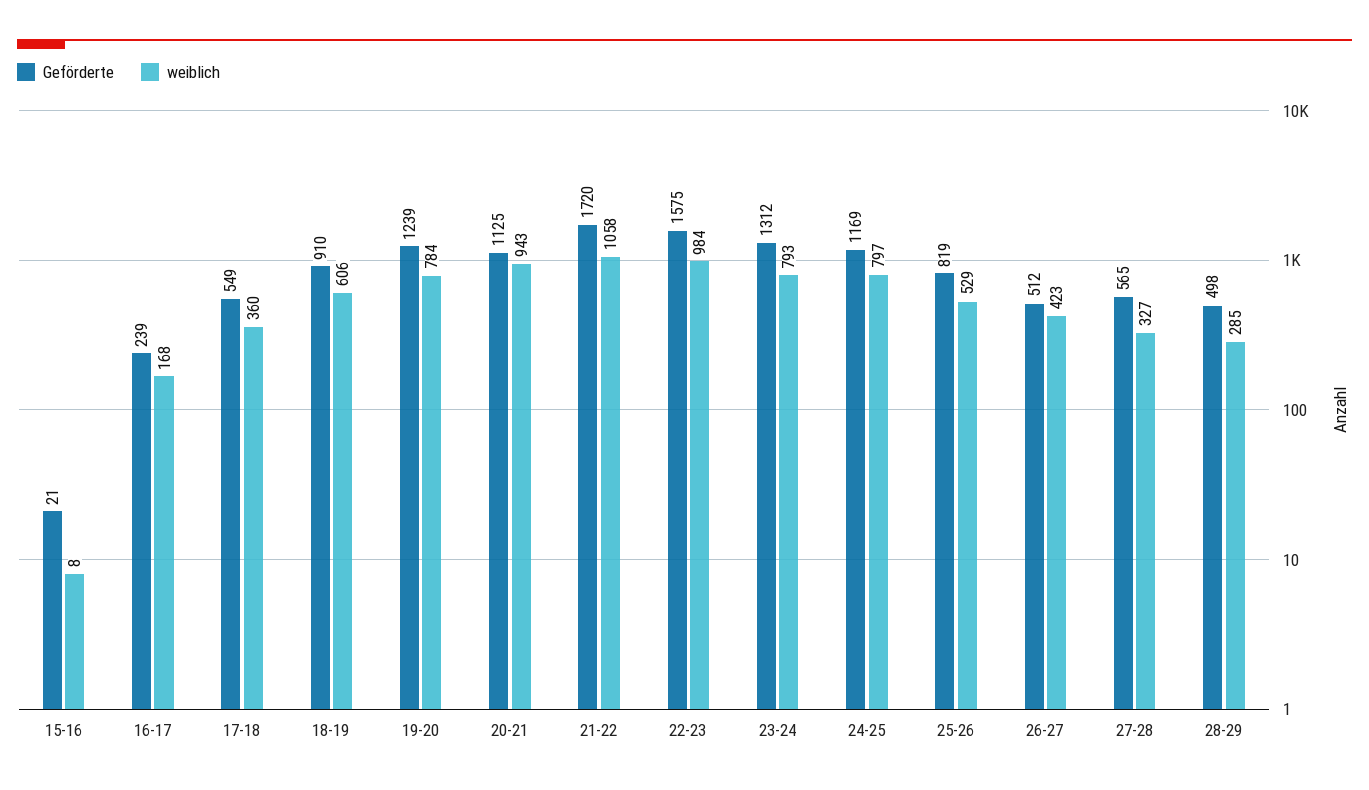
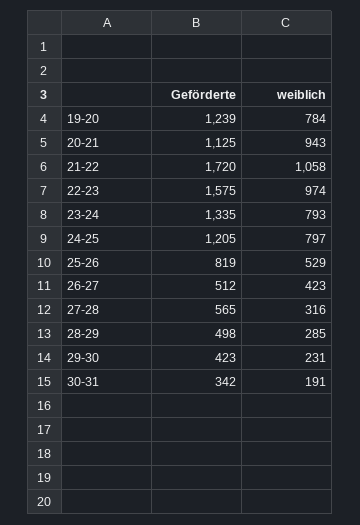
Geförderte, 15-16: 21 -> none
weiblich, 15-16: 8 -> none
Geförderte, 16-17: 239 -> none
weiblich, 16-17: 168 -> none
Geförderte, 17-18: 549 -> none
weiblich, 17-18: 360 -> none
Geförderte, 18-19: 910 -> none
weiblich, 18-19: 606 -> none
weiblich, 22-23: 984 -> 974
Geförderte, 23-24: 1312 -> 1335
Geförderte, 24-25: 1169 -> 1205
weiblich, 27-28: 327 -> 316
Geförderte, 29-30: none -> 423
weiblich, 29-30: none -> 231
Geförderte, 30-31: none -> 342
weiblich, 30-31: none -> 191

